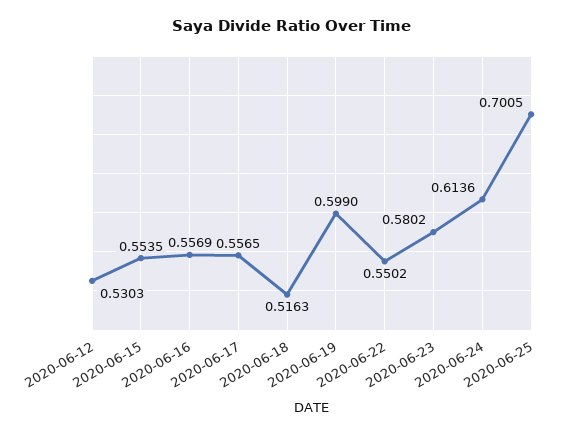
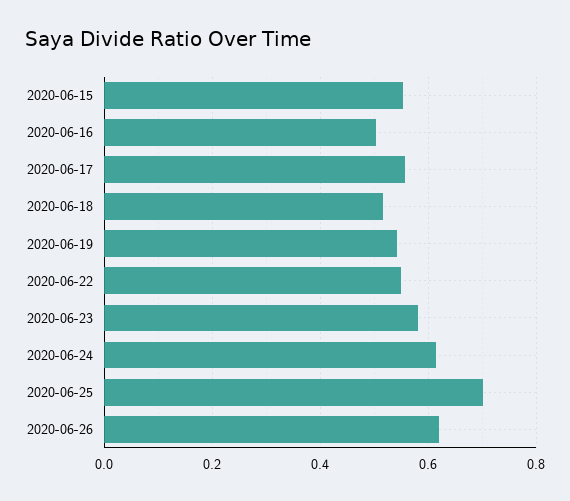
2020-06-12: 0.5303 -> none
2020-06-16: 0.5569 -> 0.5
2020-06-19: 0.599 -> 0.54
2020-06-26: none -> 0.62

